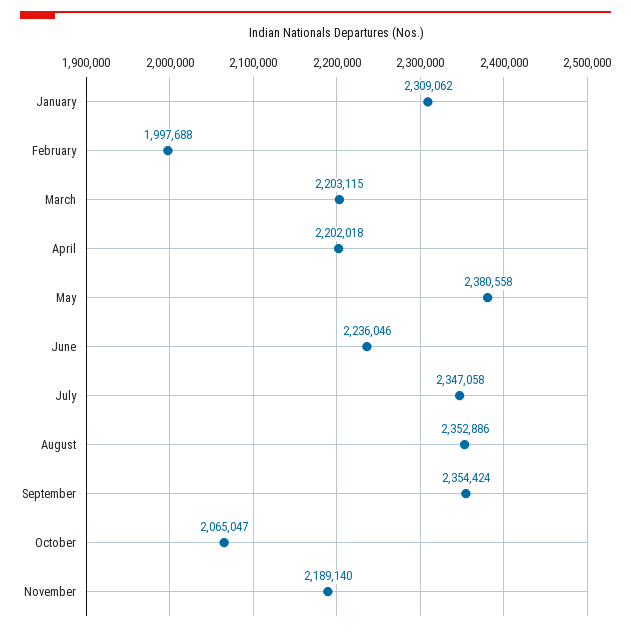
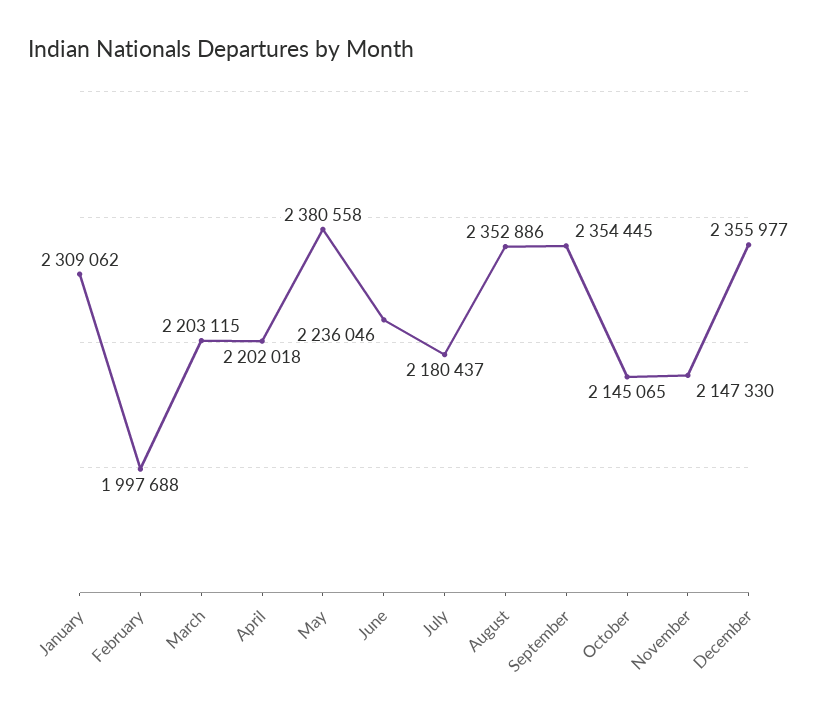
July: 2347058 -> 2180437
September: 2354424 -> 2354445
October: 2065047 -> 2145065
November: 2189140 -> 2147330
December: none -> 2355977

